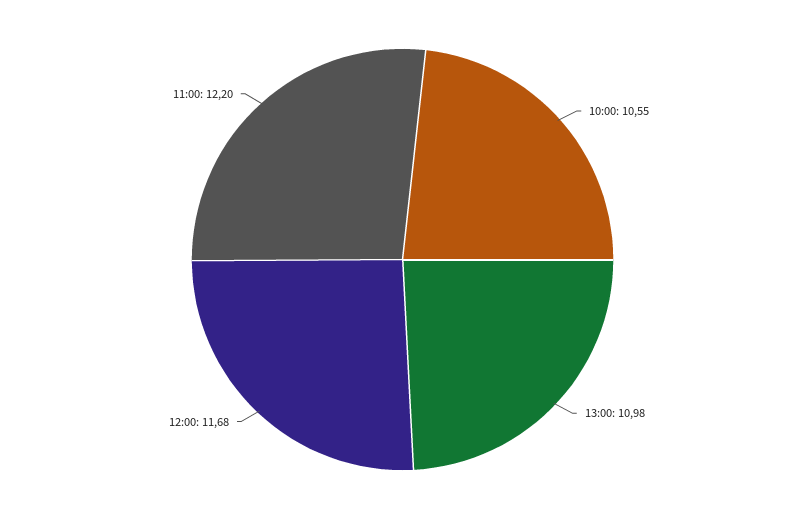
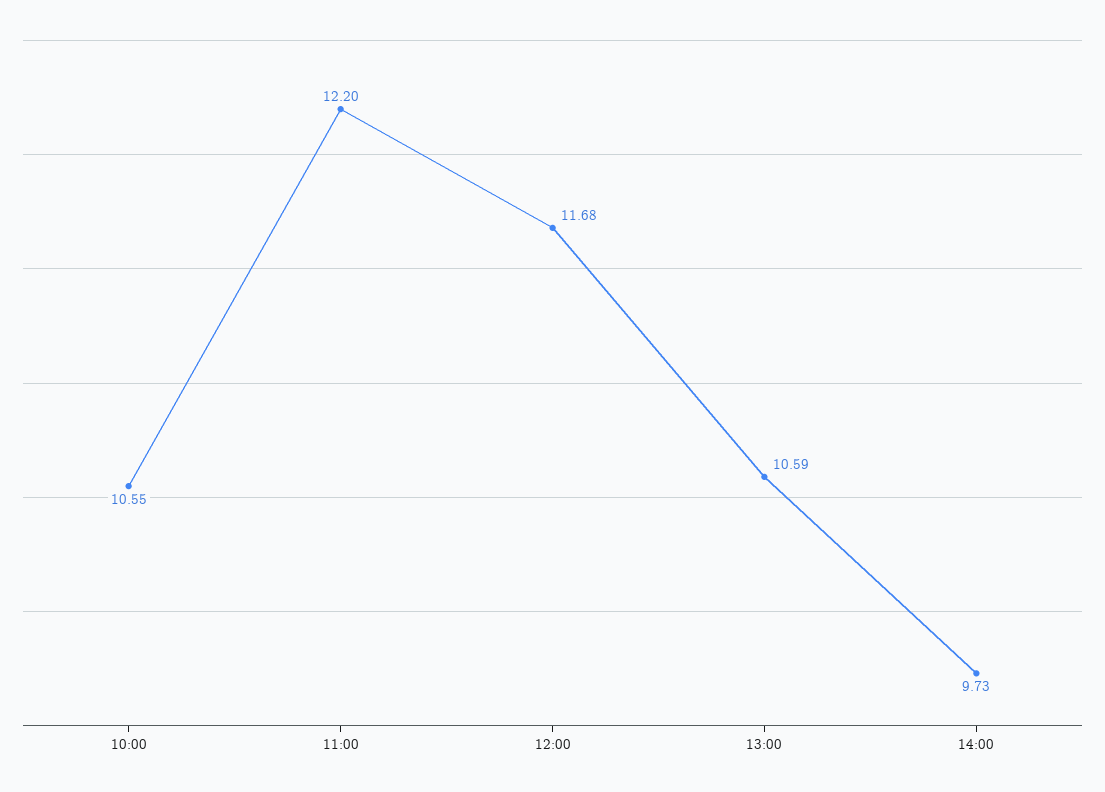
13:00: 10.98 -> 10.59
14:00: none -> 9.73

